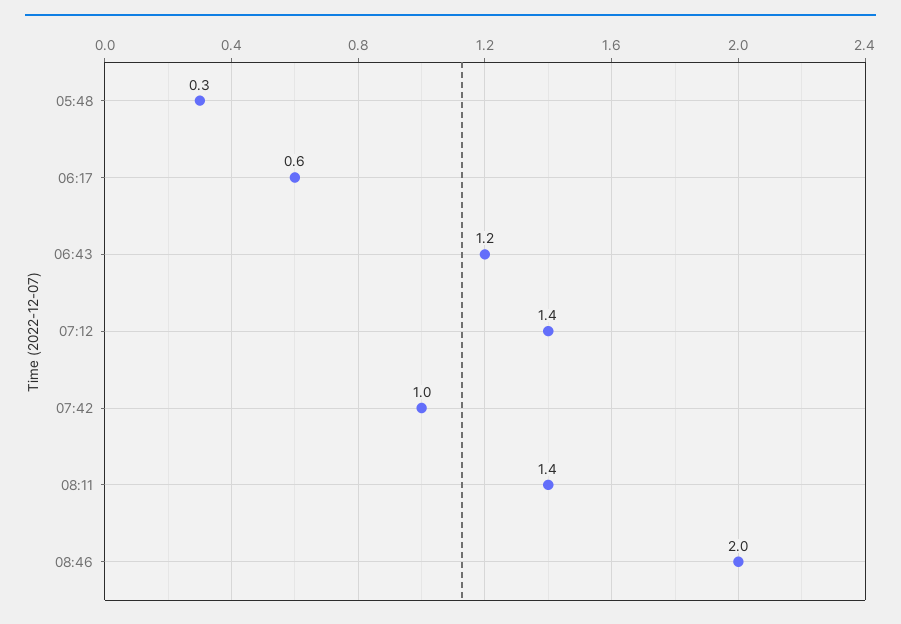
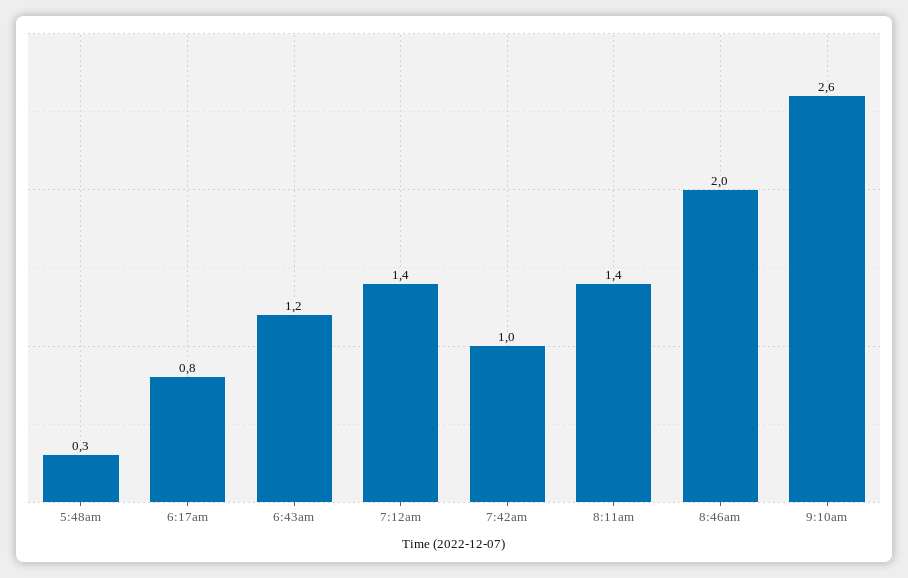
06:17: 0.6 -> 0.8
9:10am: none -> 2.6

